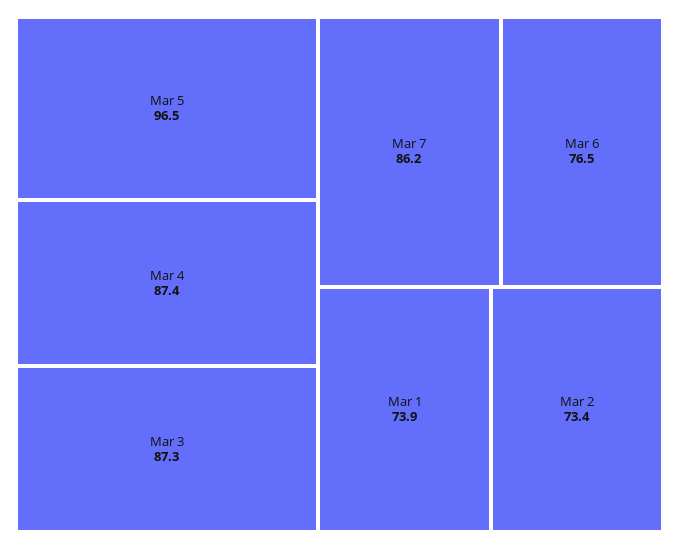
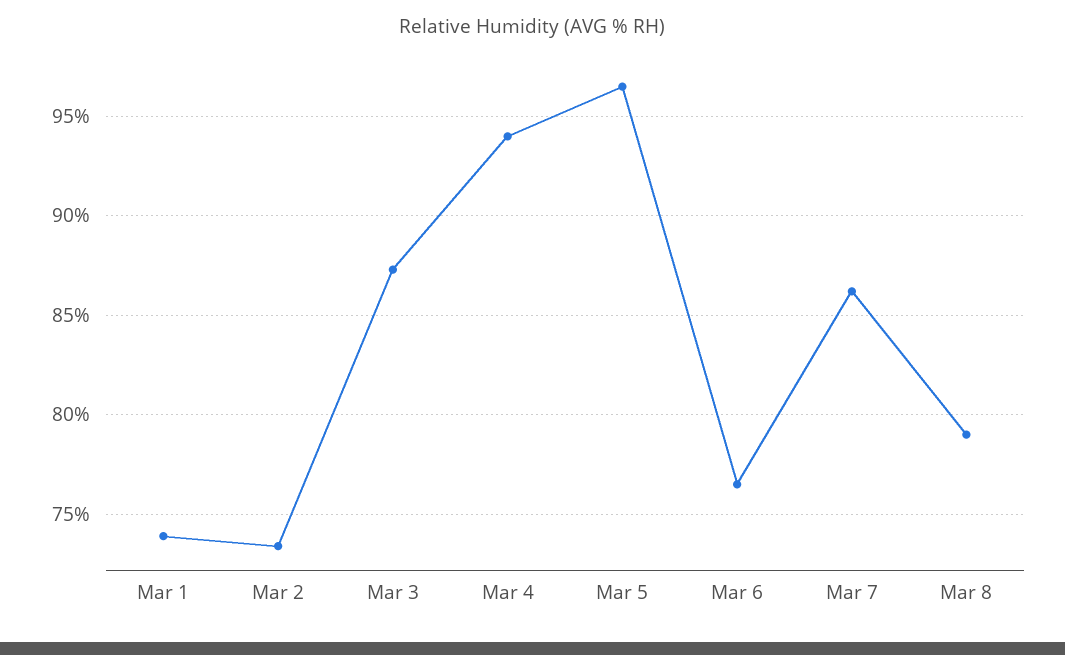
Mar 4: 87.4 -> 94
Mar 8: none -> 79

